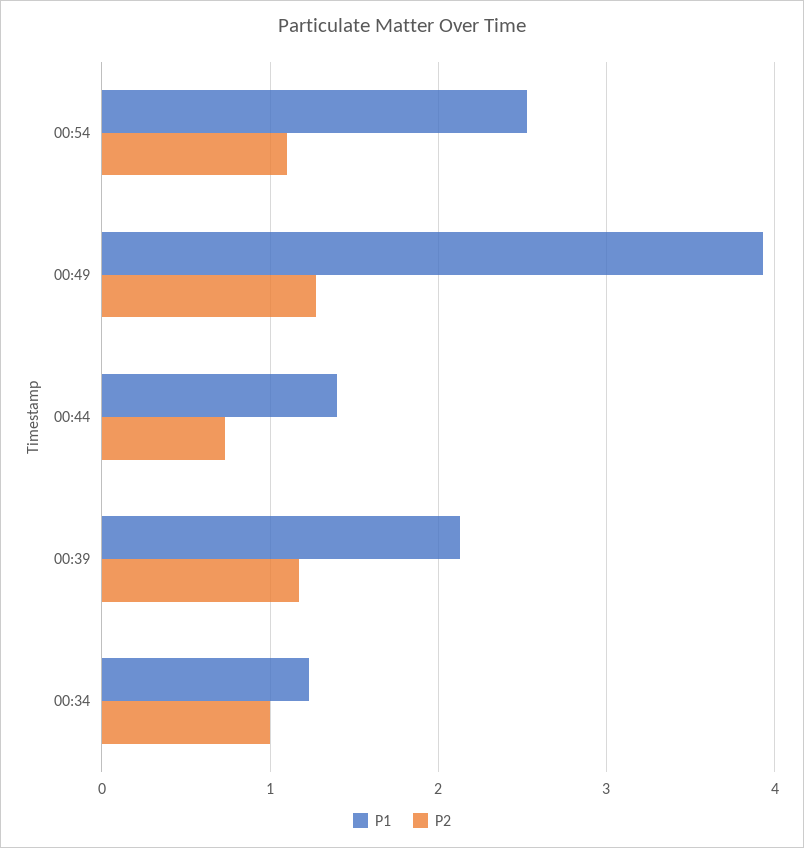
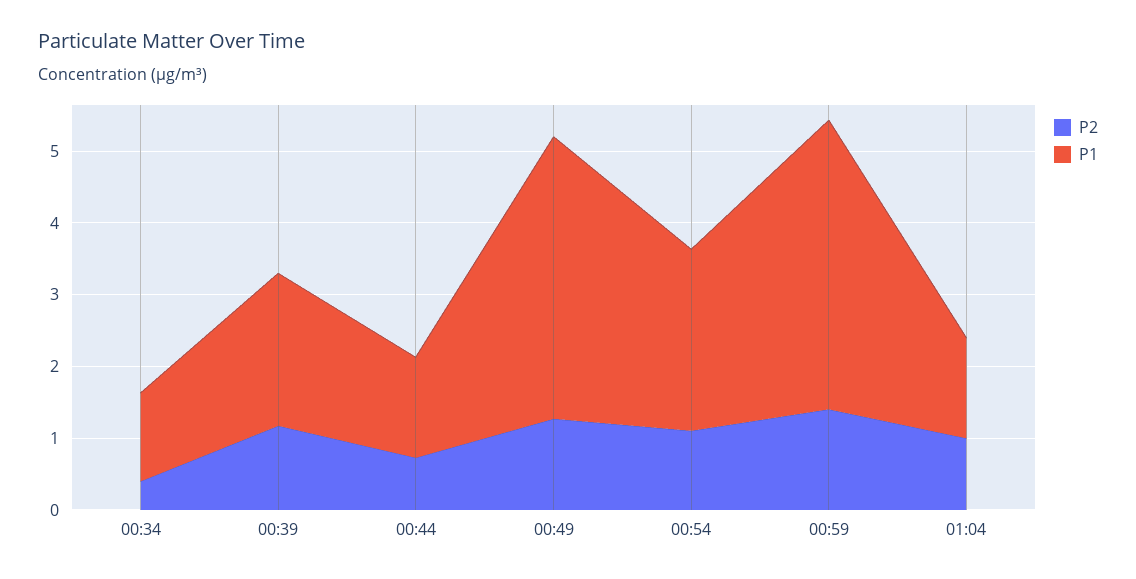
P2, 00:34: 1 -> 0.4
P2, 00:59: none -> 1.4
P1, 00:59: none -> 4
P2, 01:04: none -> 1
P1, 01:04: none -> 1.4

